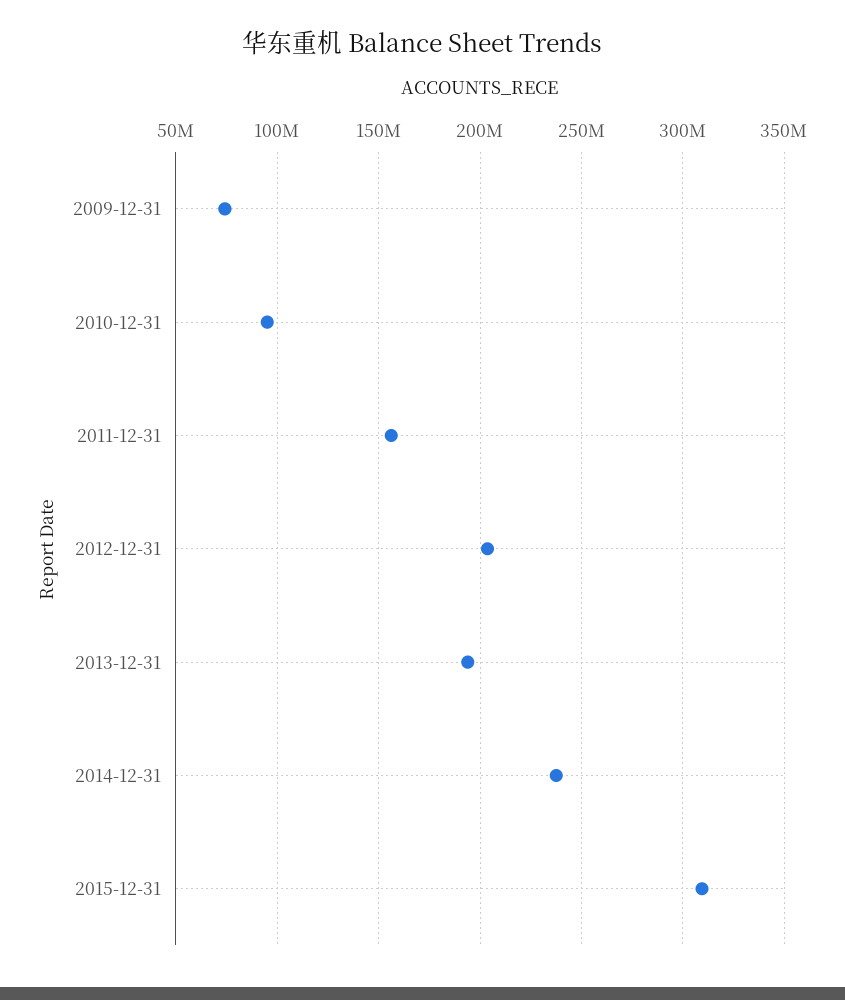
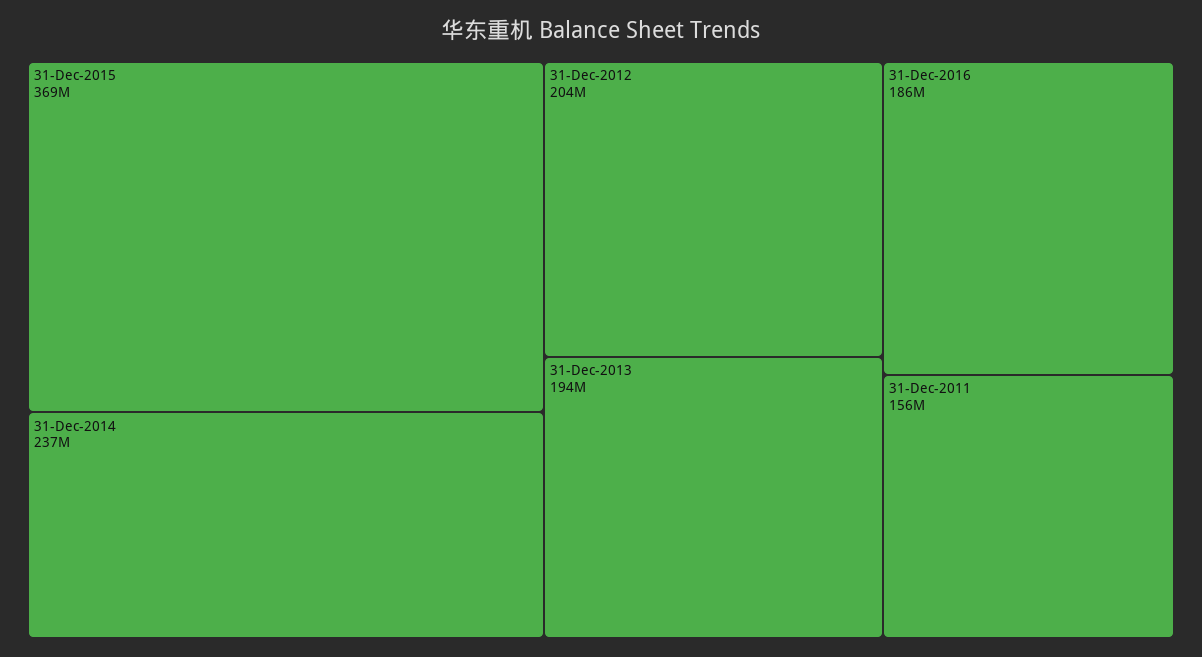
2009-12-31: 75000000 -> none
2010-12-31: 95000000 -> none
2015-12-31: 310000000 -> 369000000
31-Dec-2016: none -> 186000000

